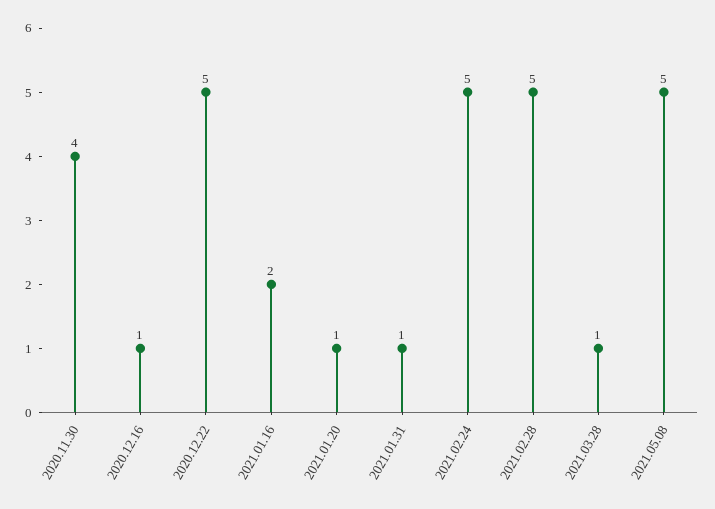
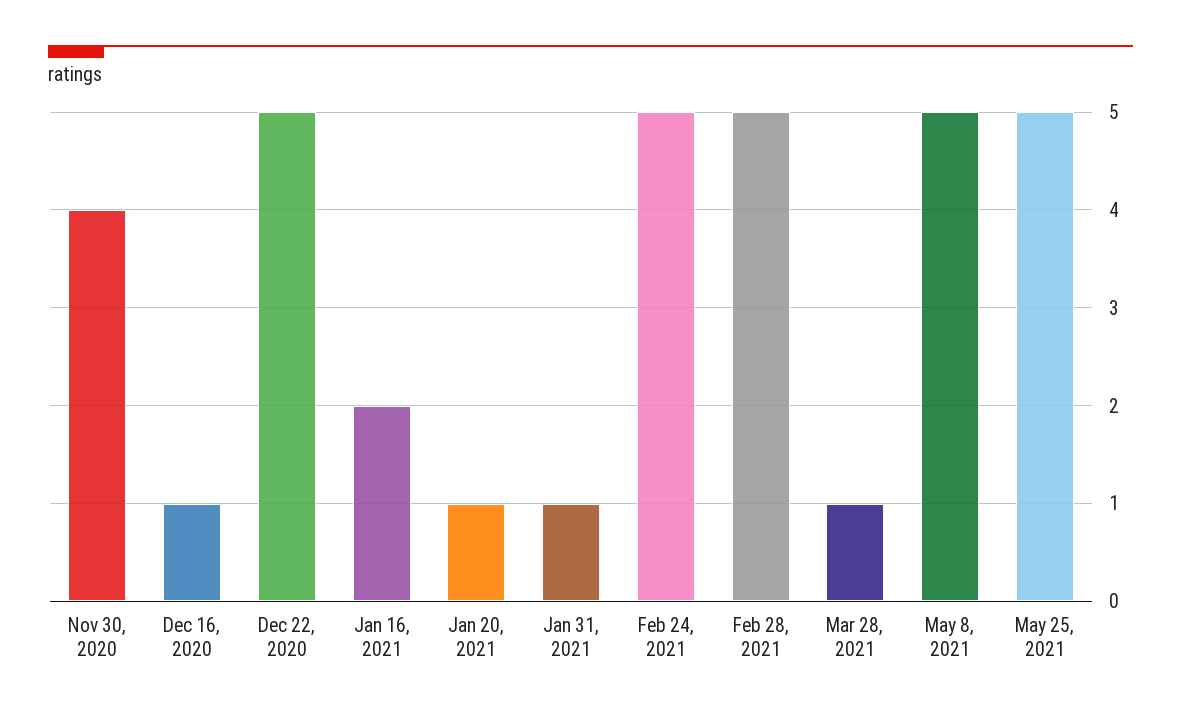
May 25, 2021: none -> 5

